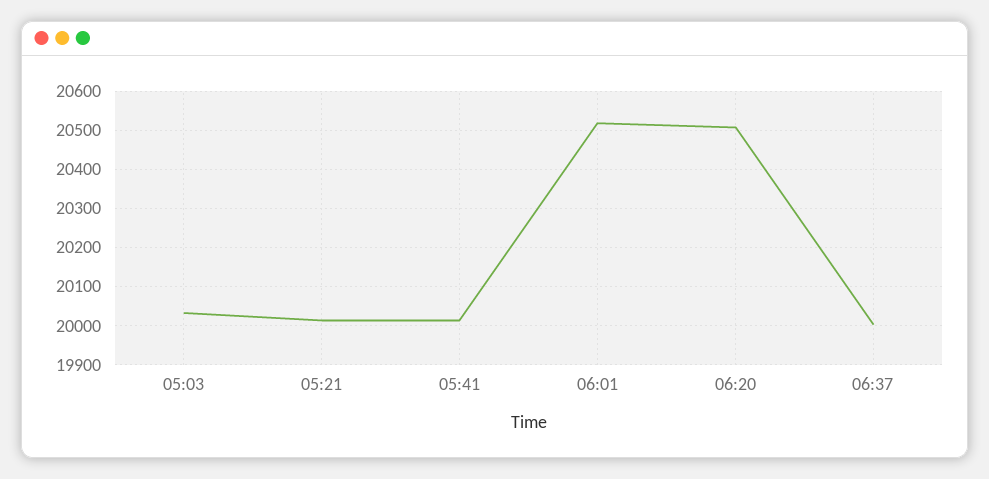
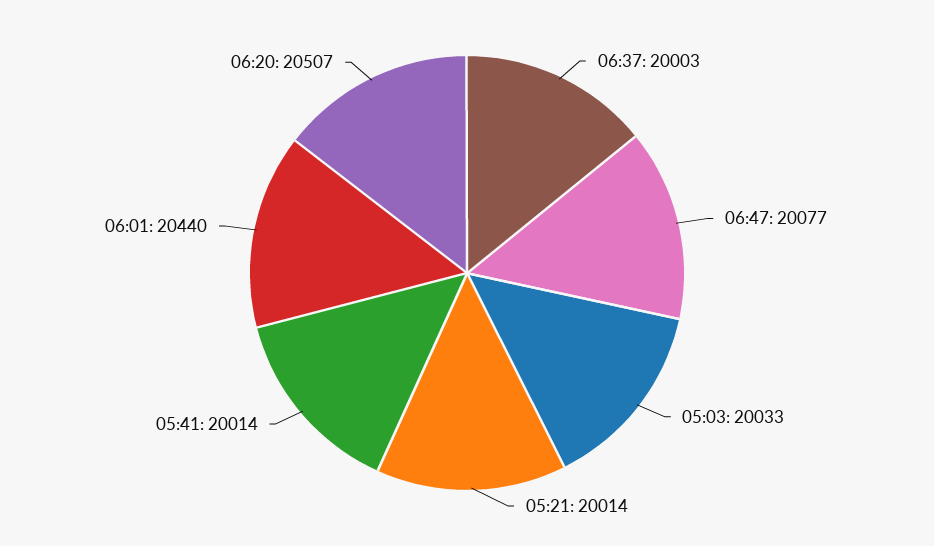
06:01: 20520 -> 20440
06:47: none -> 20077

